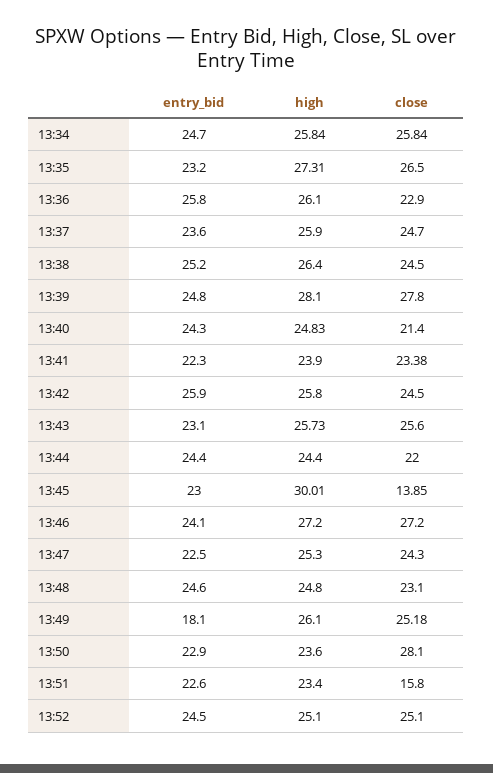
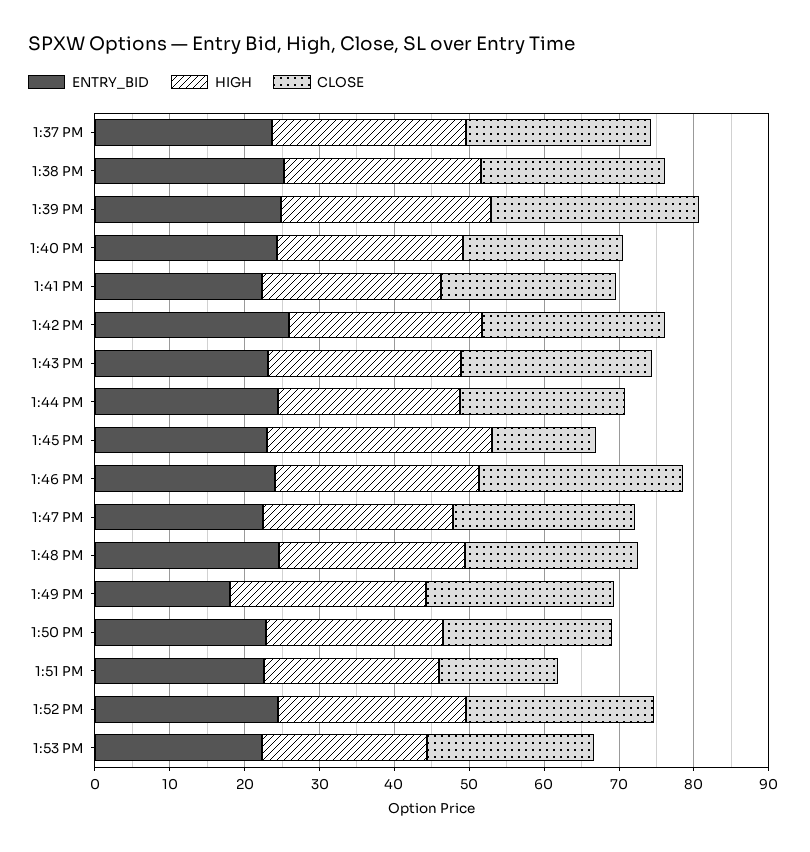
entry_bid, 13:34: 24.7 -> none
high, 13:34: 25.84 -> none
close, 13:34: 25.84 -> none
entry_bid, 13:35: 23.2 -> none
high, 13:35: 27.31 -> none
close, 13:35: 26.5 -> none
entry_bid, 13:36: 25.8 -> none
high, 13:36: 26.1 -> none
close, 13:36: 22.9 -> none
close, 13:50: 28.1 -> 22
entry_bid, 1:53 PM: none -> 22
high, 1:53 PM: none -> 22
close, 1:53 PM: none -> 22

